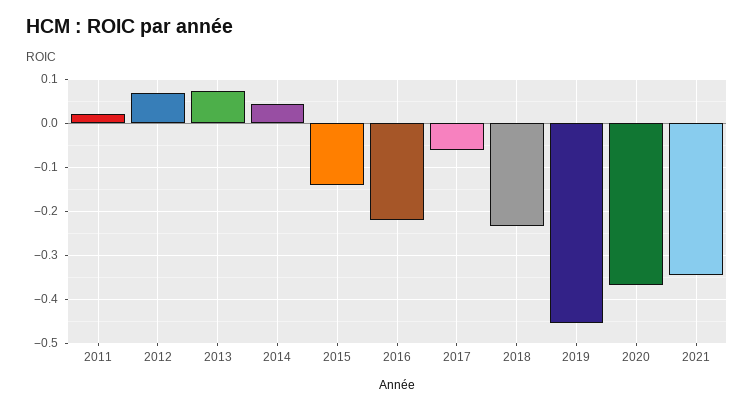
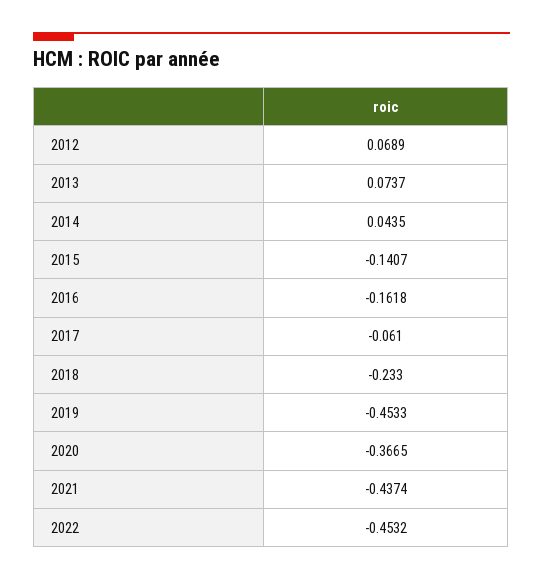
2011: 0.02 -> none
2016: -0.22 -> -0.1618
2021: -0.34 -> -0.4374
2022: none -> -0.4532

